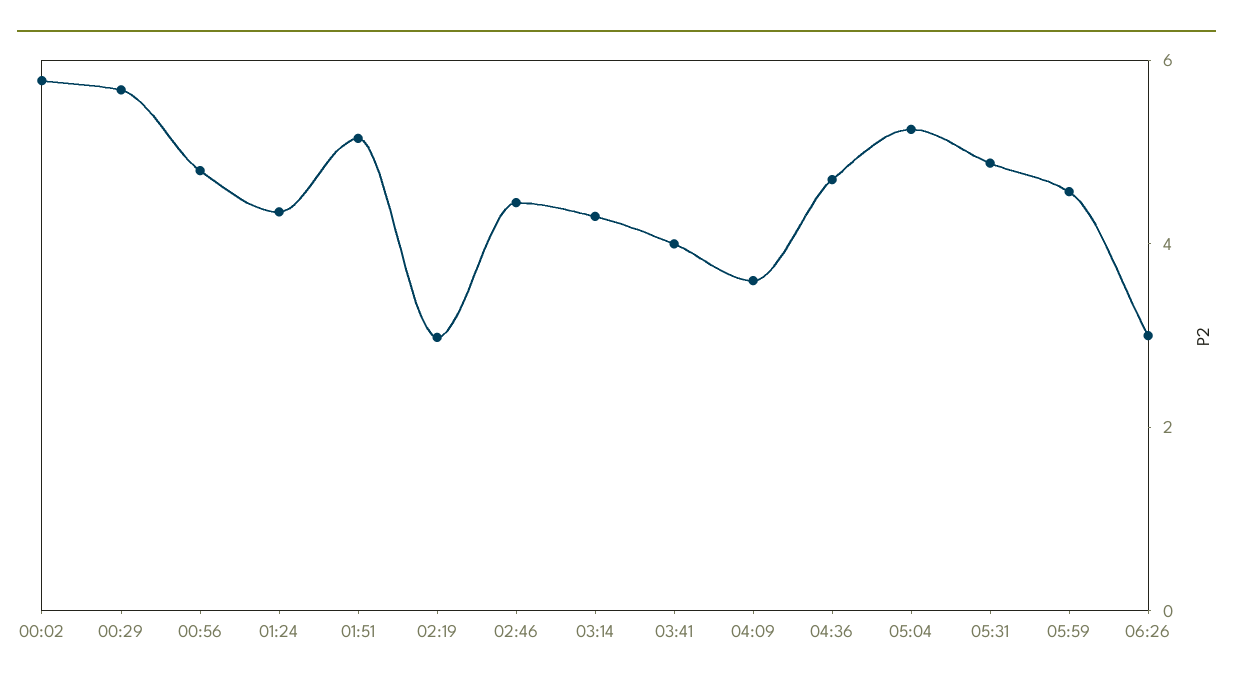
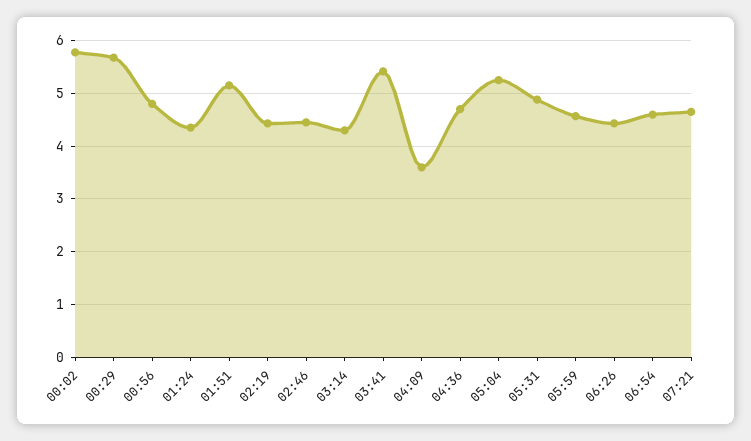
02:19: 3 -> 4.4
03:41: 4 -> 5.4
06:26: 3 -> 4.4
06:54: none -> 4.6
07:21: none -> 4.6

